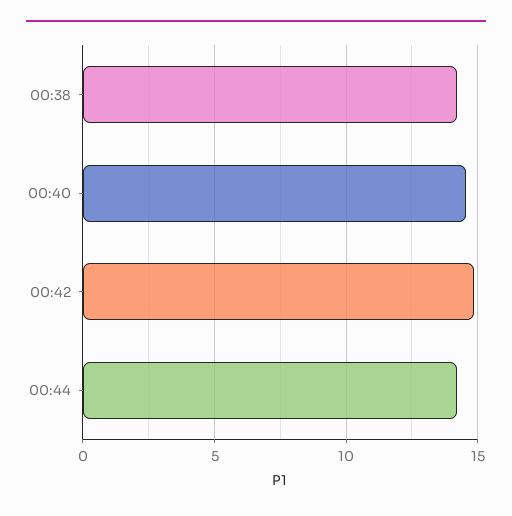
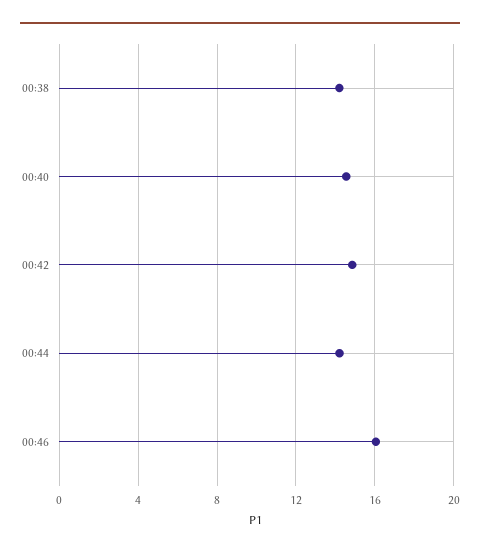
00:46: none -> 16

